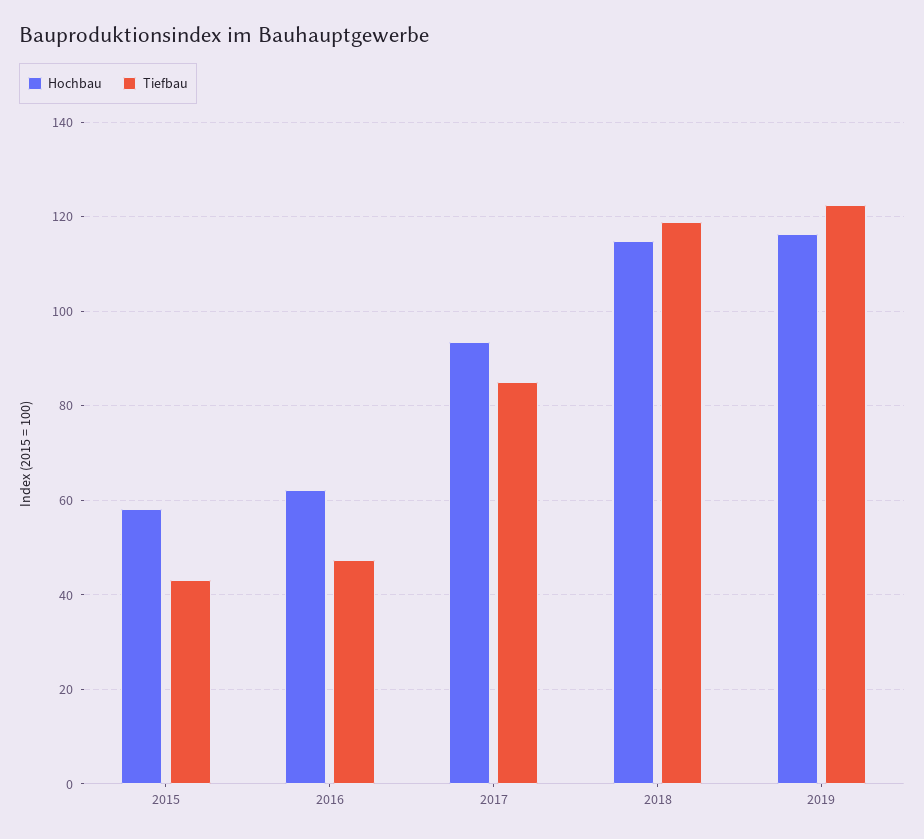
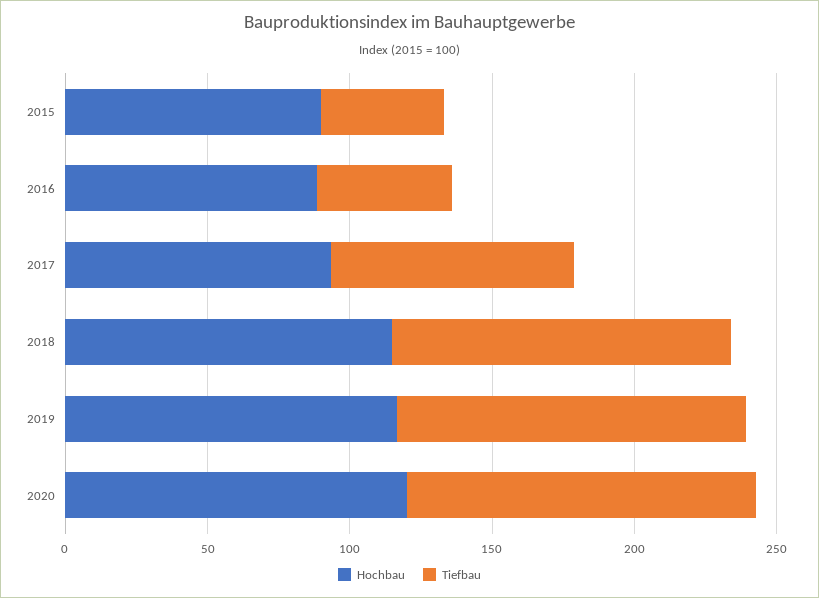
Hochbau, 2015: 58 -> 90
Hochbau, 2016: 62 -> 90
Hochbau, 2020: none -> 120
Tiefbau, 2020: none -> 120

